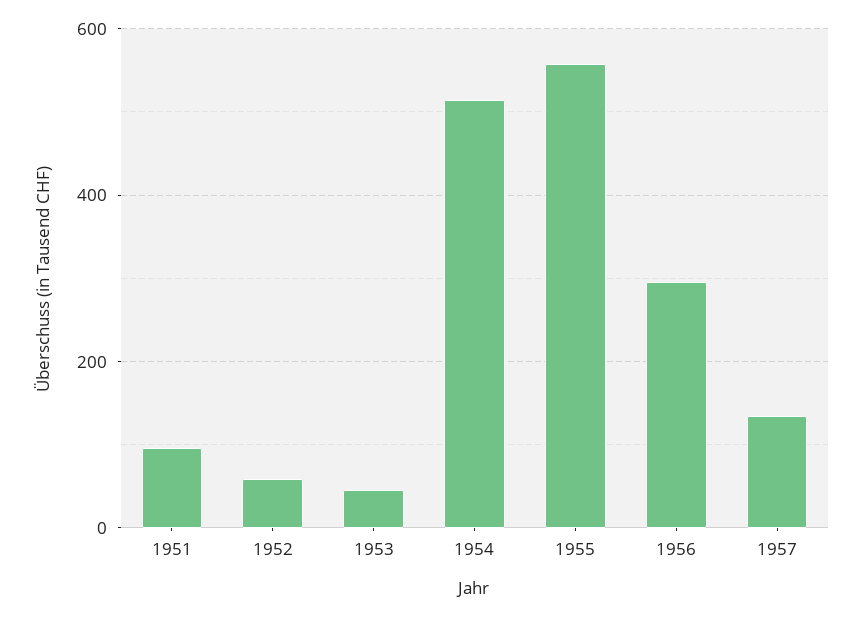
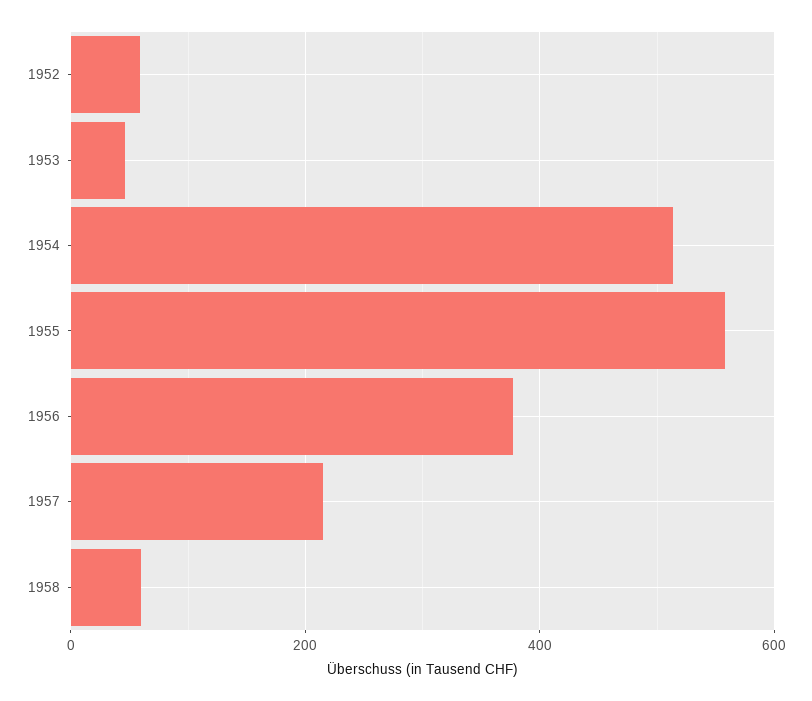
1951: 100 -> none
1956: 300 -> 380
1957: 140 -> 220
1958: none -> 60

